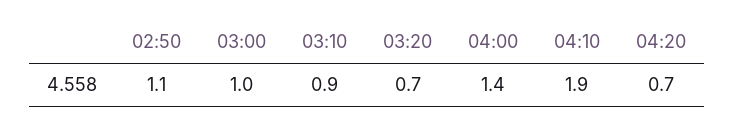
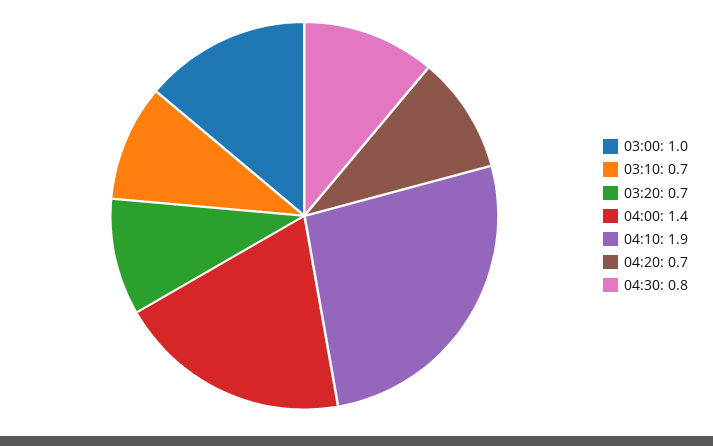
02:50: 1.1 -> none
03:10: 0.9 -> 0.7
04:30: none -> 0.8

